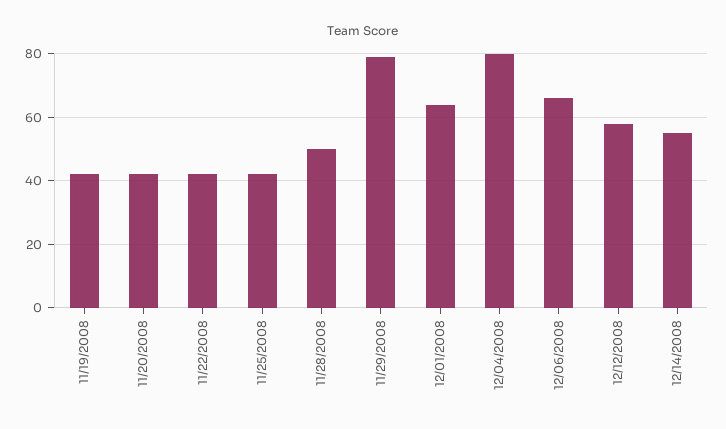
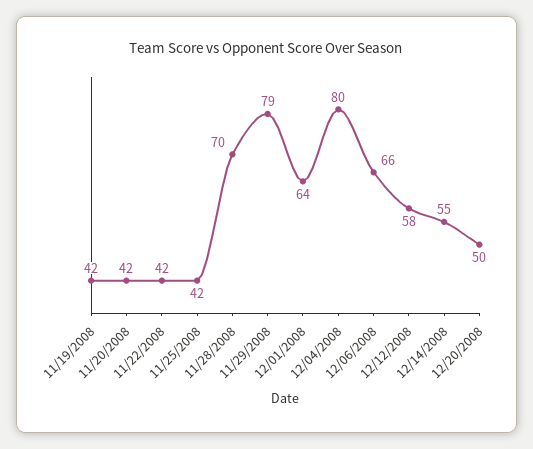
11/28/2008: 50 -> 70
12/20/2008: none -> 50

